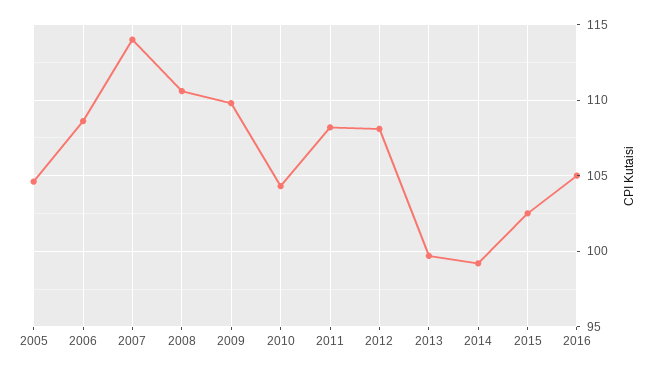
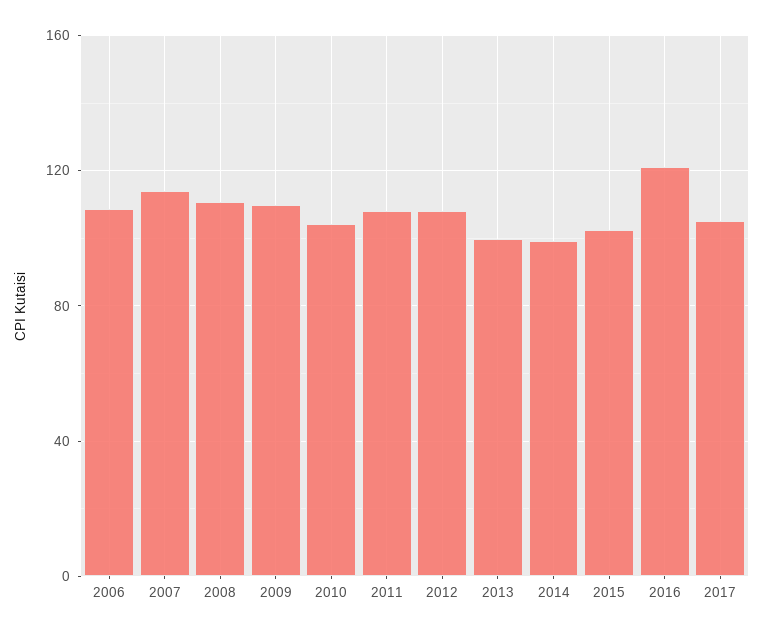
2005: 104.5 -> none
2016: 105 -> 120
2017: none -> 105

